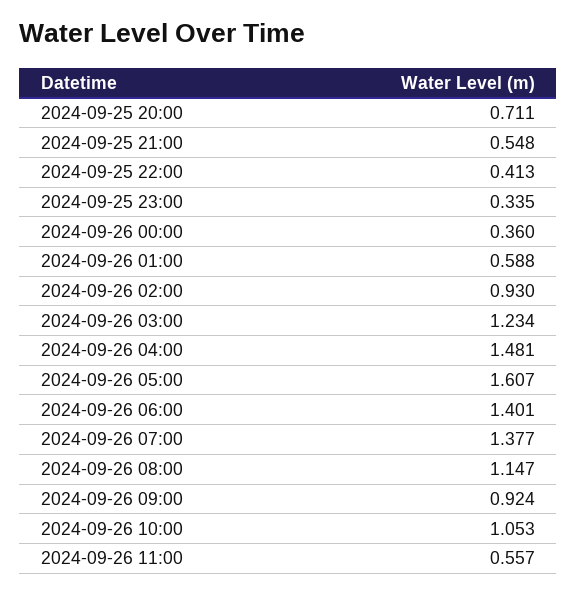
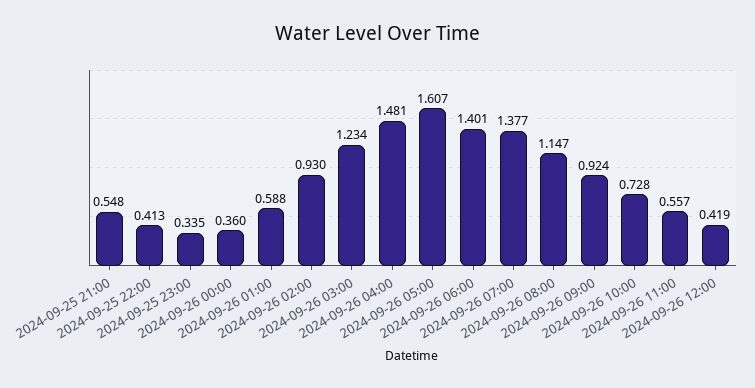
2024-09-25 20:00: 0.711 -> none
2024-09-26 10:00: 1.053 -> 0.728
2024-09-26 12:00: none -> 0.419

